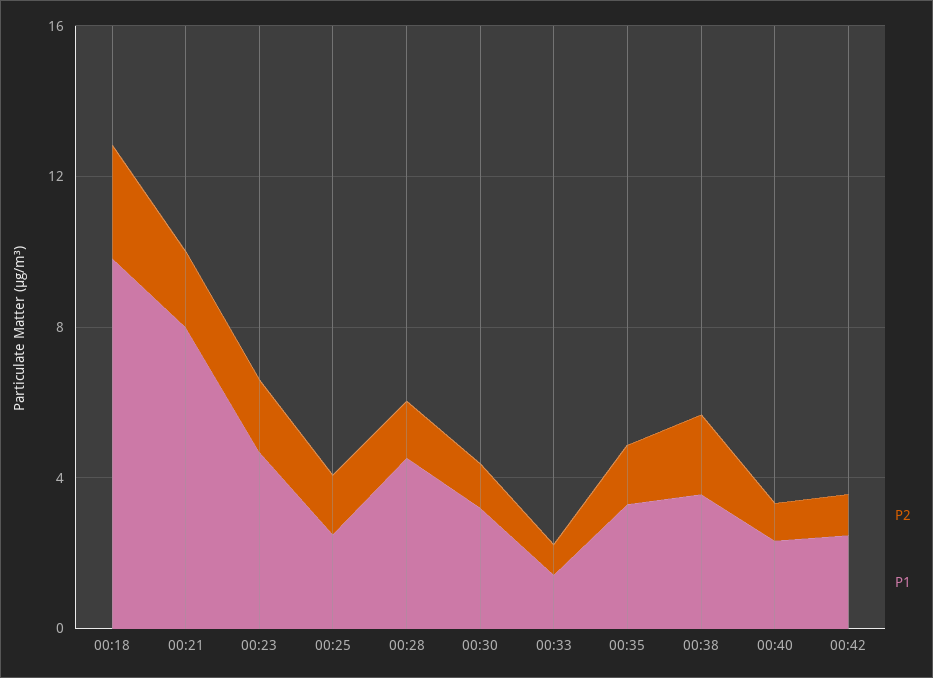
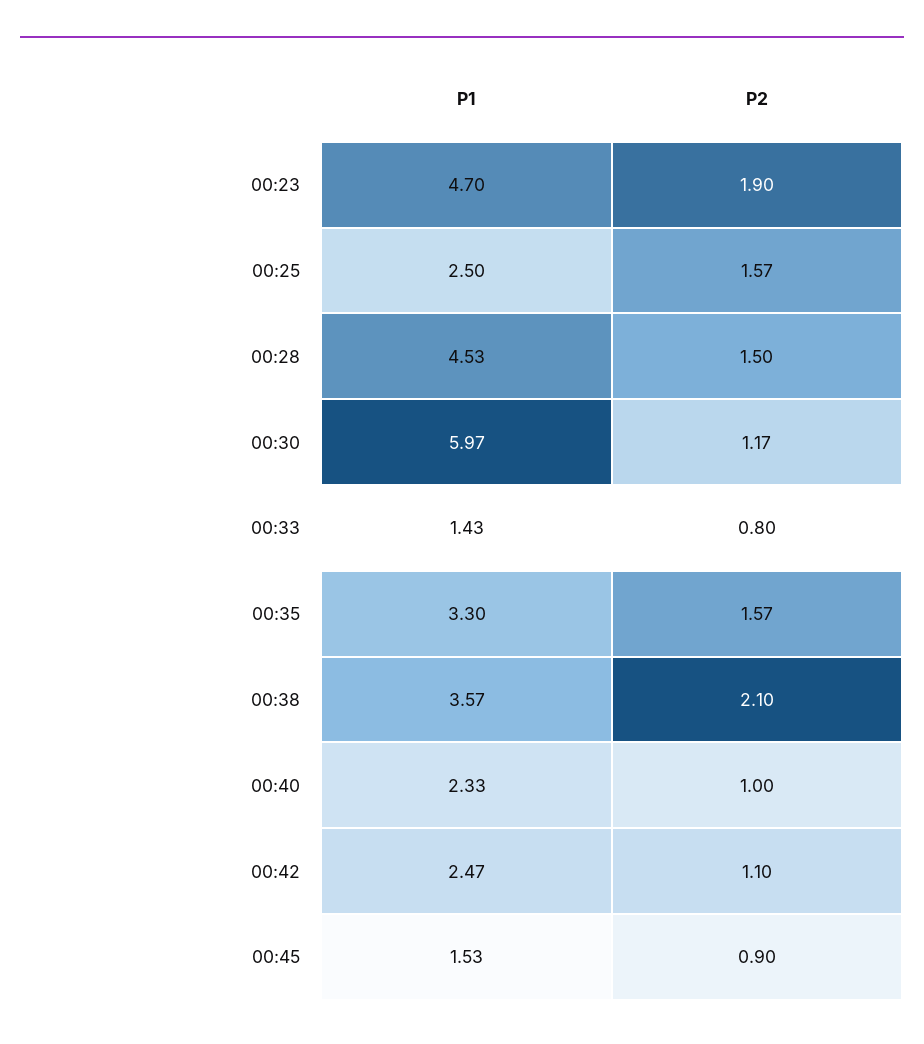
P2, 00:18: 3 -> none
P1, 00:18: 10 -> none
P2, 00:21: 2 -> none
P1, 00:21: 8 -> none
P1, 00:30: 3 -> 5.97
P1, 00:45: none -> 1.53
P2, 00:45: none -> 0.9

